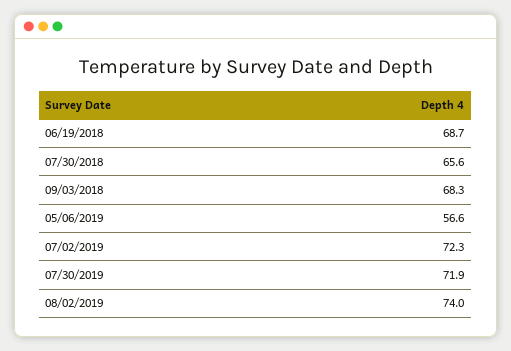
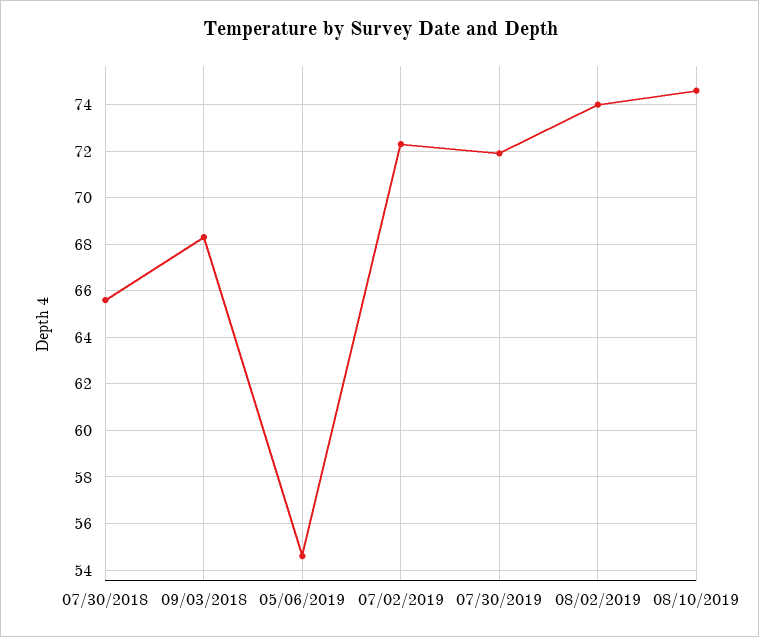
06/19/2018: 68.7 -> none
05/06/2019: 56.6 -> 54.5
08/10/2019: none -> 74.5

